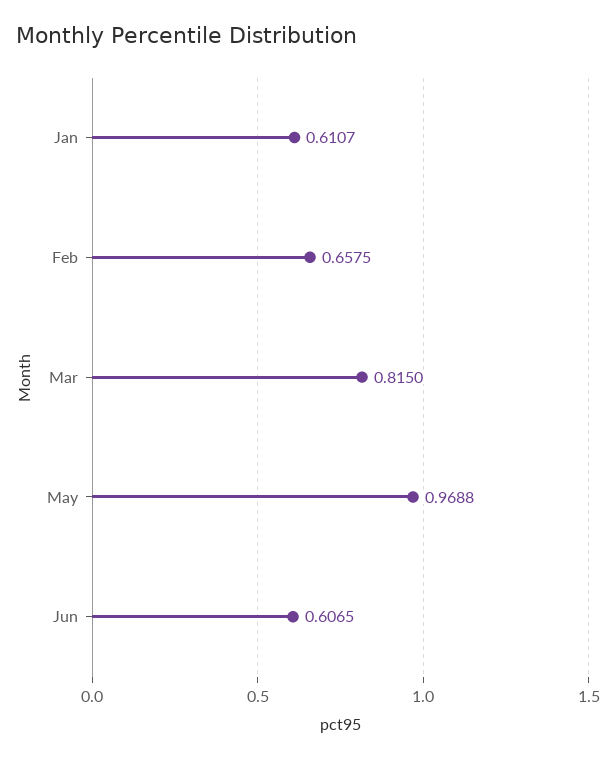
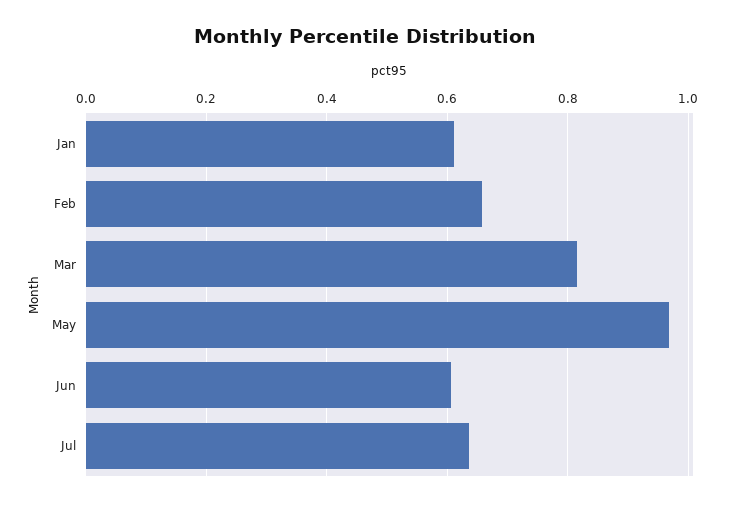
Jul: none -> 0.64

